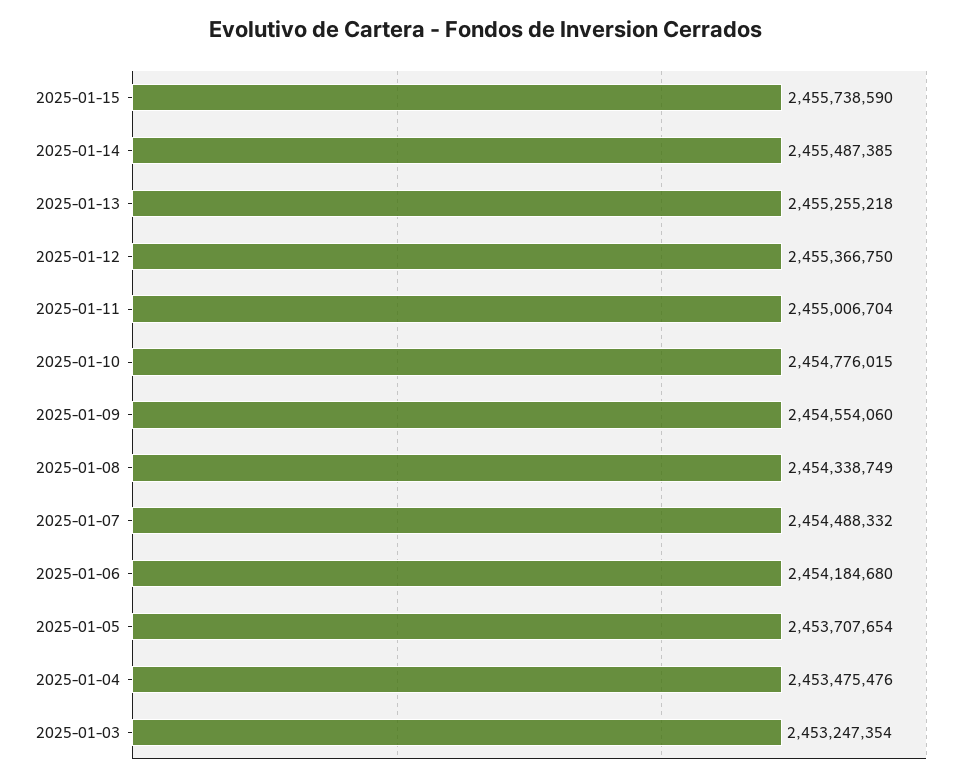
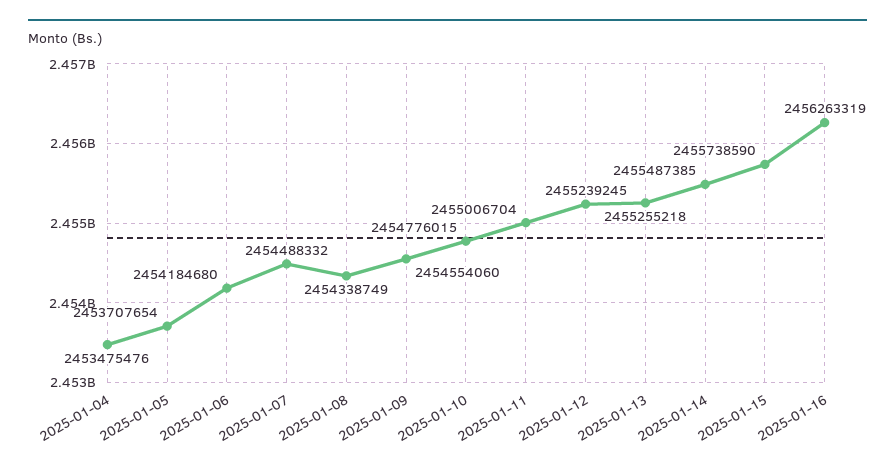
2025-01-12: 2455366750 -> 2455239245
2025-01-03: 2453247354 -> none
2025-01-16: none -> 2456263319

